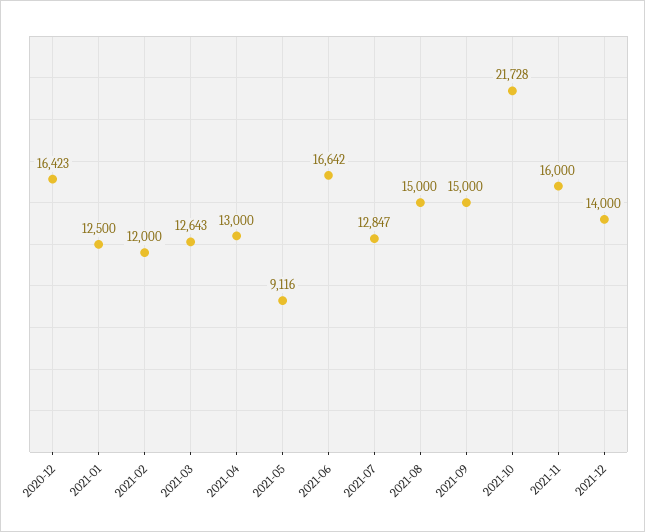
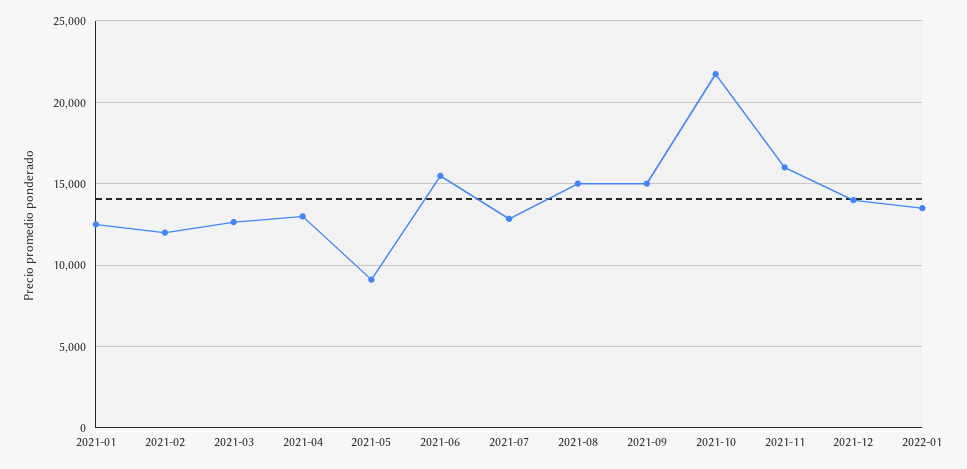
2020-12: 16423 -> none
2021-06: 16642 -> 15500
2022-01: none -> 13500

